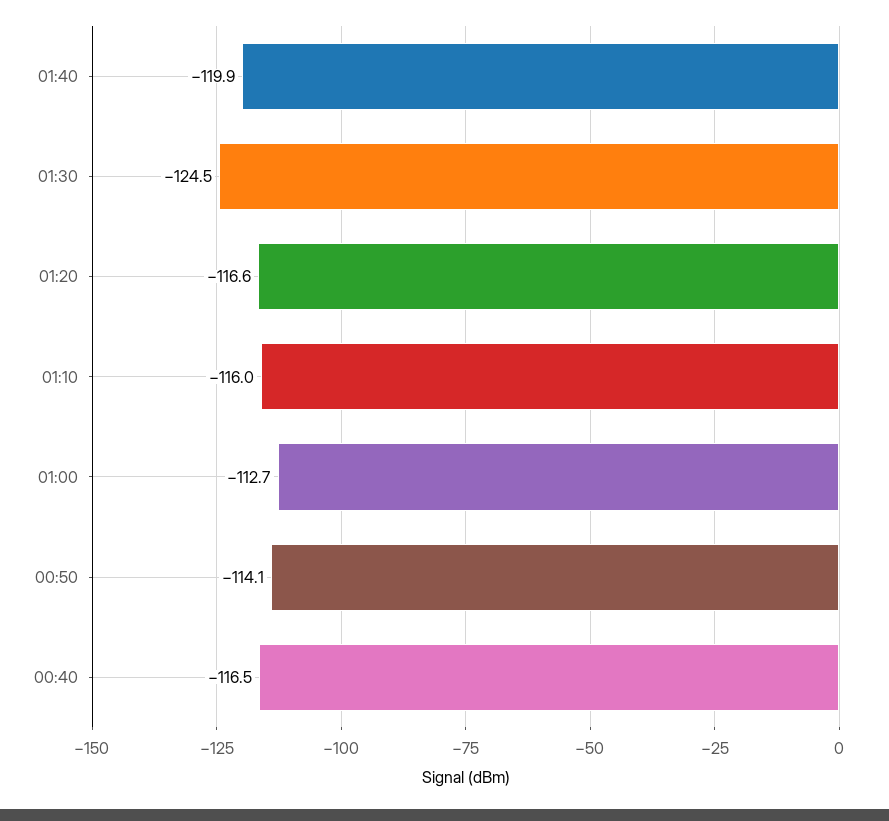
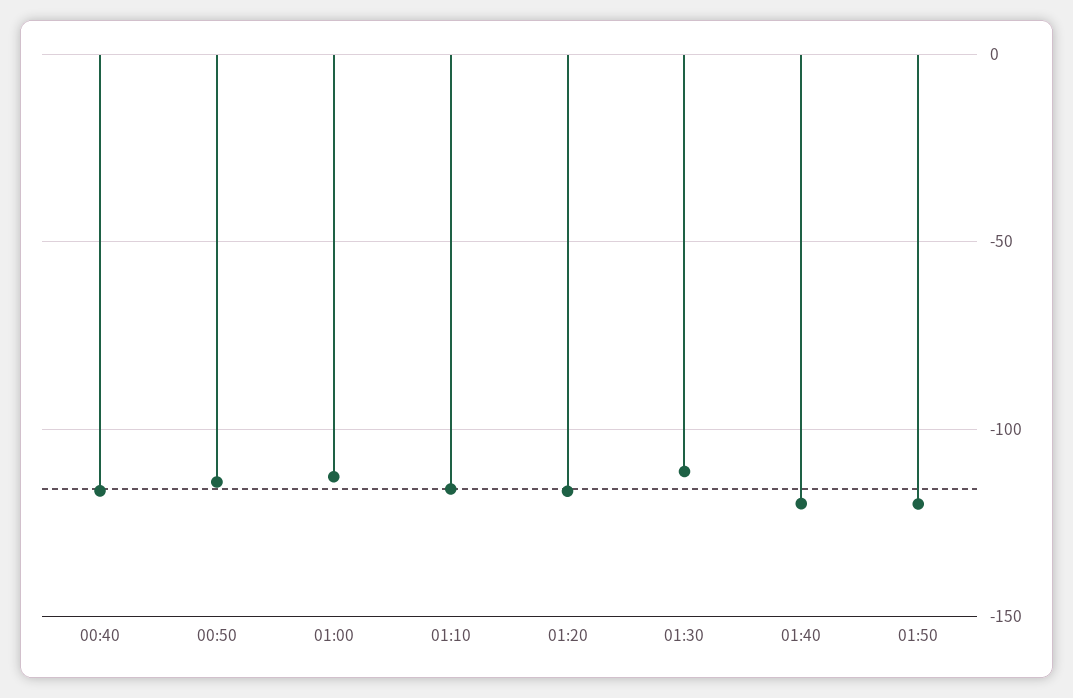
01:30: -124.5 -> -110
01:50: none -> -120

